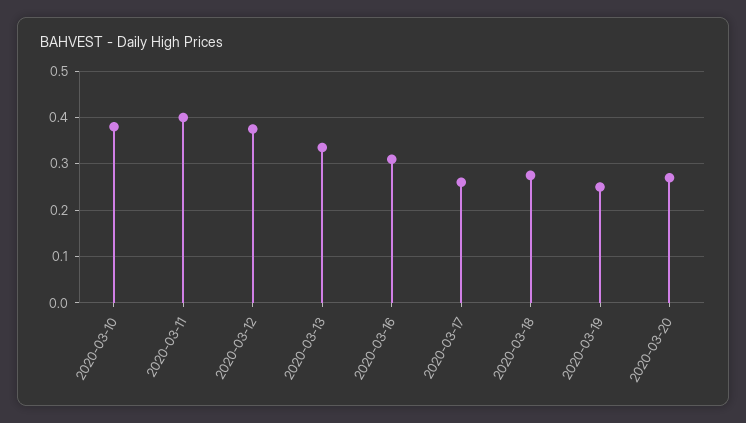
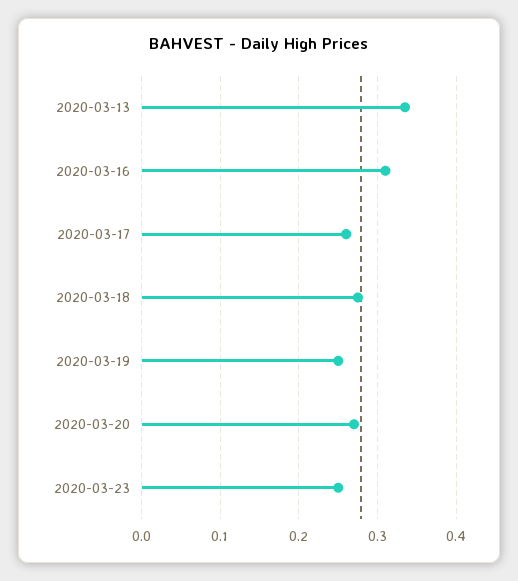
2020-03-10: 0.38 -> none
2020-03-11: 0.4 -> none
2020-03-12: 0.38 -> none
2020-03-23: none -> 0.25

